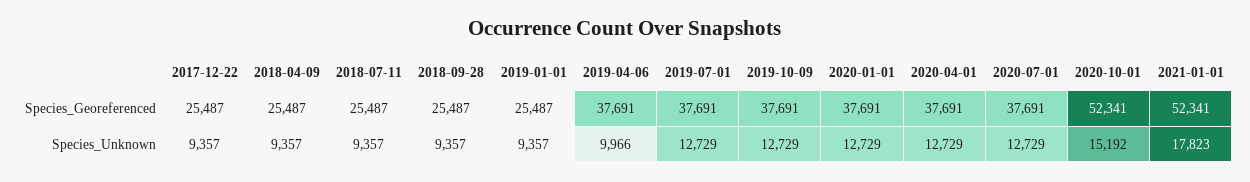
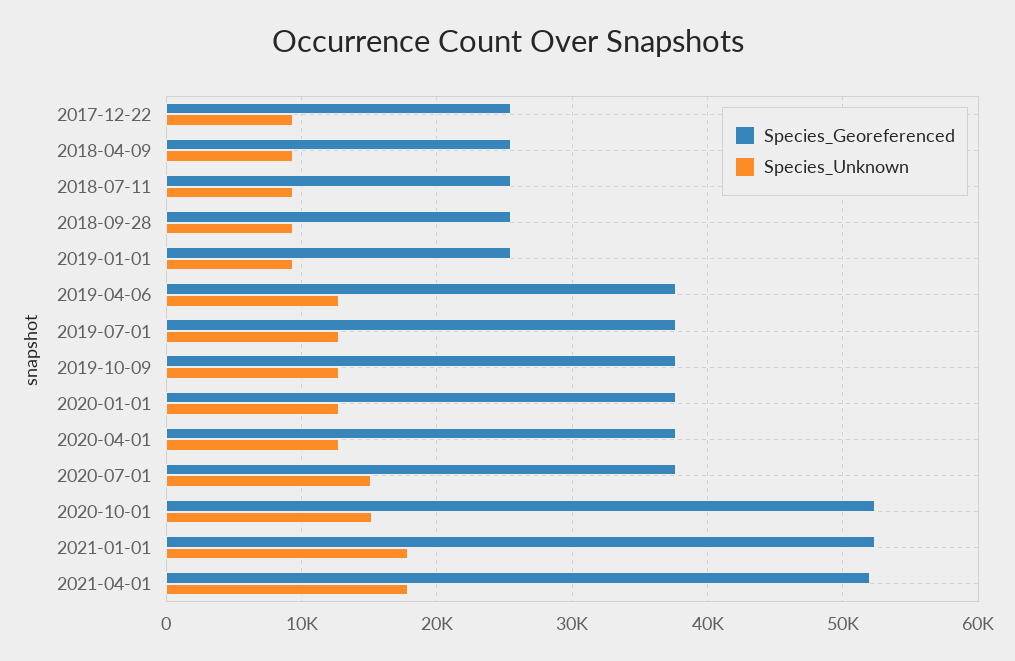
Species_Unknown, 2019-04-06: 9966 -> 13000
Species_Unknown, 2020-07-01: 12729 -> 15000
Species_Georeferenced, 2021-04-01: none -> 52000
Species_Unknown, 2021-04-01: none -> 18000

